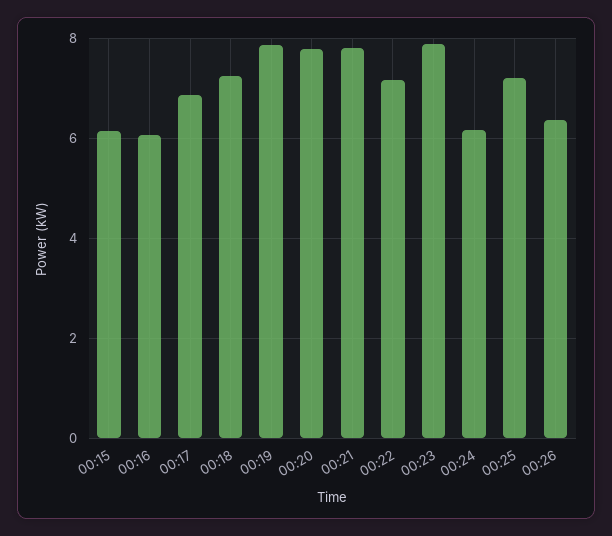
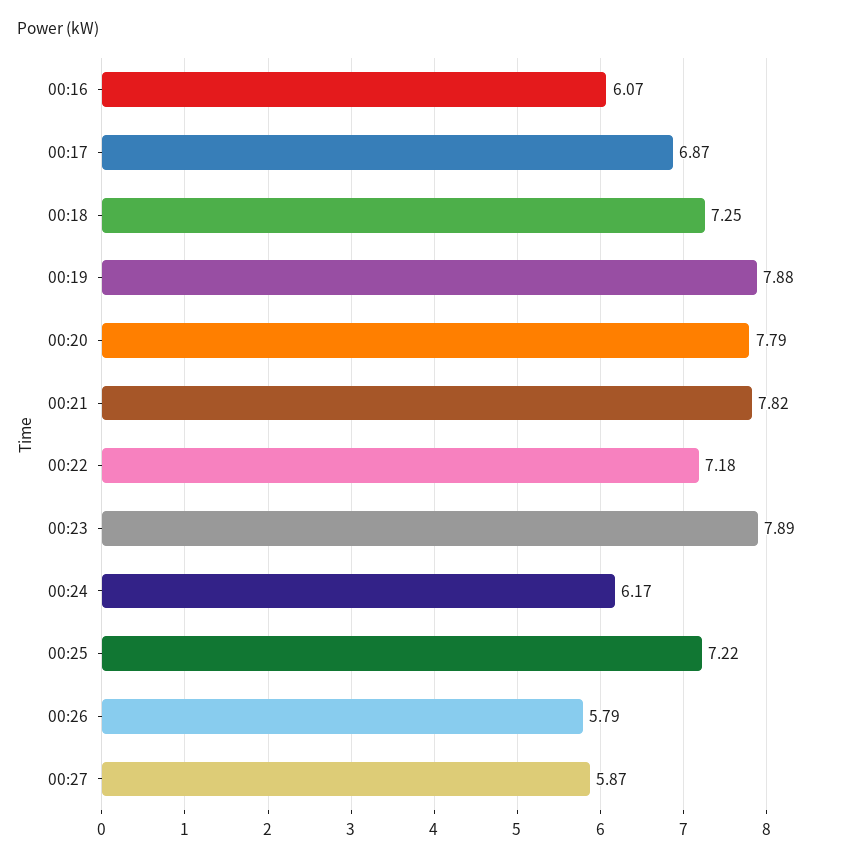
00:15: 6.2 -> none
00:26: 6.4 -> 5.79
00:27: none -> 5.87

